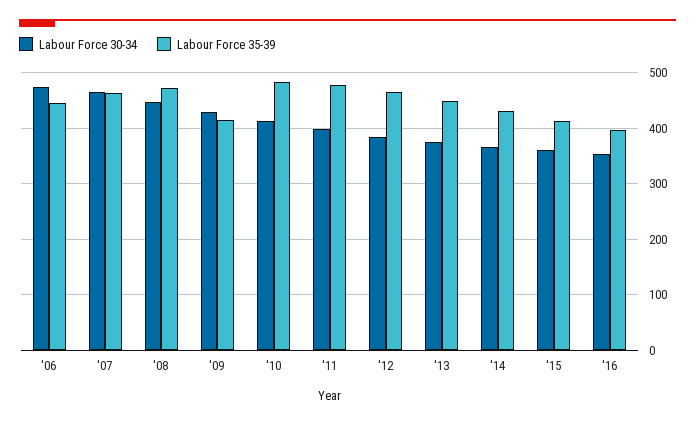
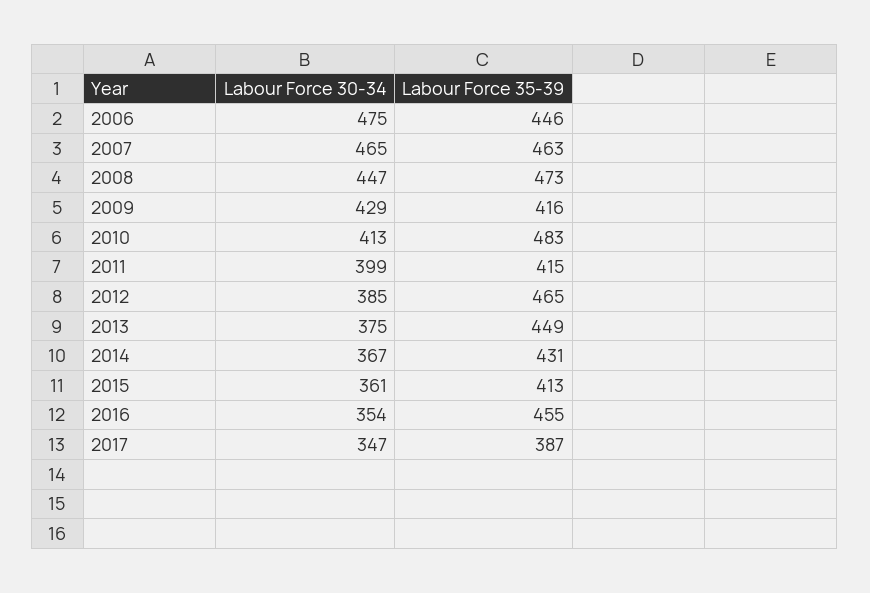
Labour Force 35-39, '11: 480 -> 415
Labour Force 35-39, '16: 400 -> 455
Labour Force 30-34, 2017: none -> 347
Labour Force 35-39, 2017: none -> 387

